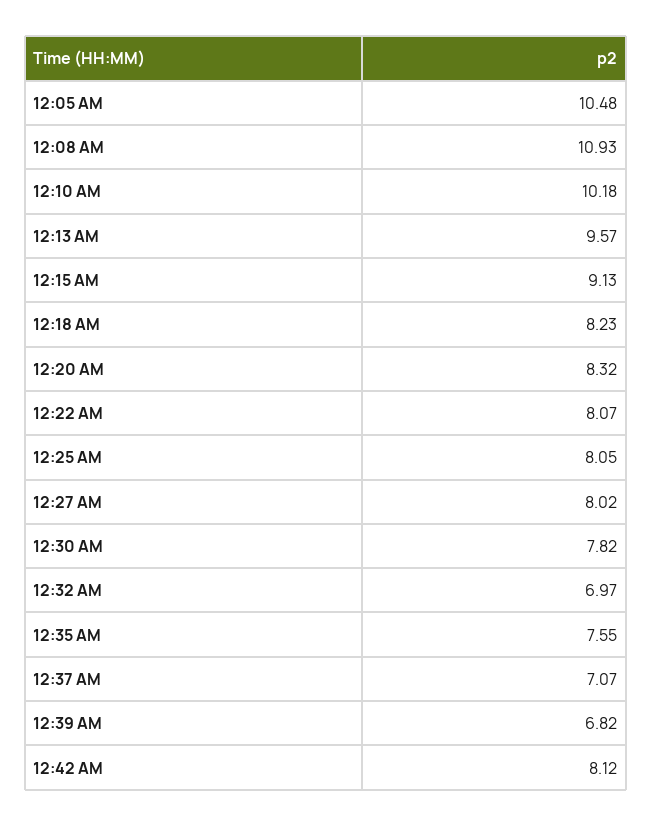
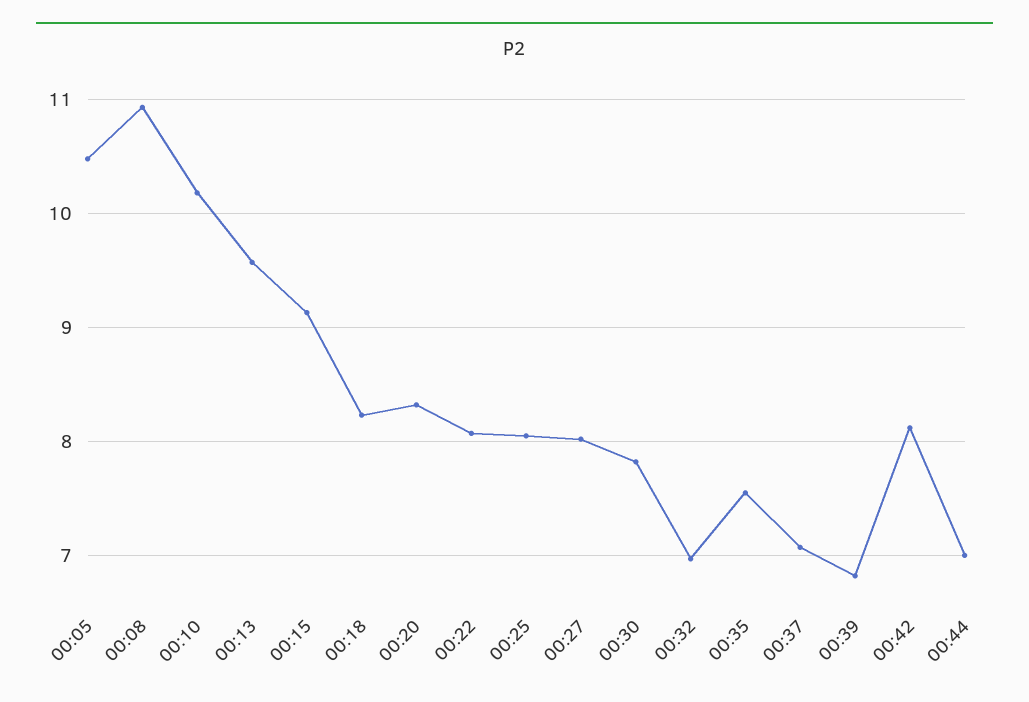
00:44: none -> 7

